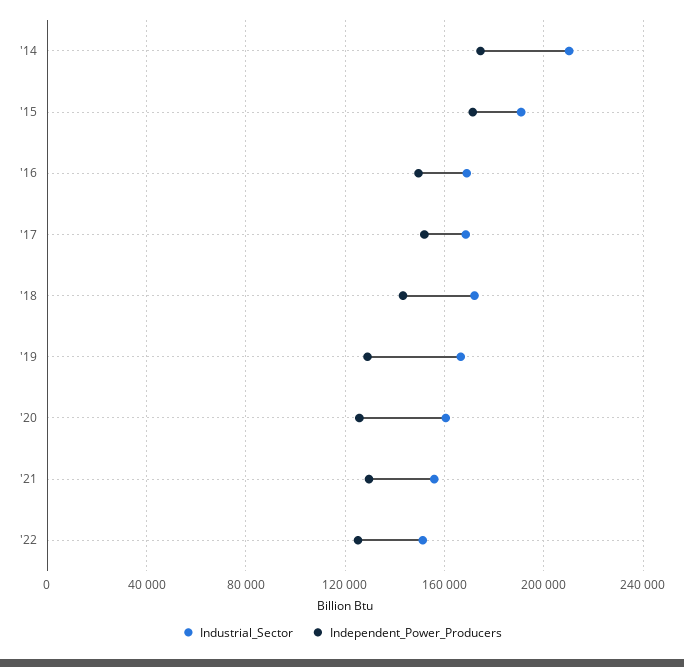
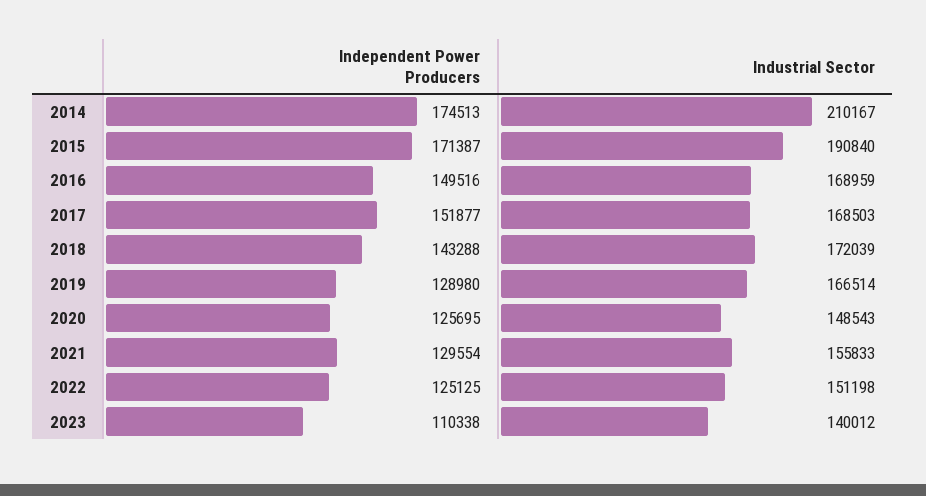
Industrial_Sector, '20: 160000 -> 148543
Independent_Power_Producers, 2023: none -> 110338
Industrial_Sector, 2023: none -> 140012

